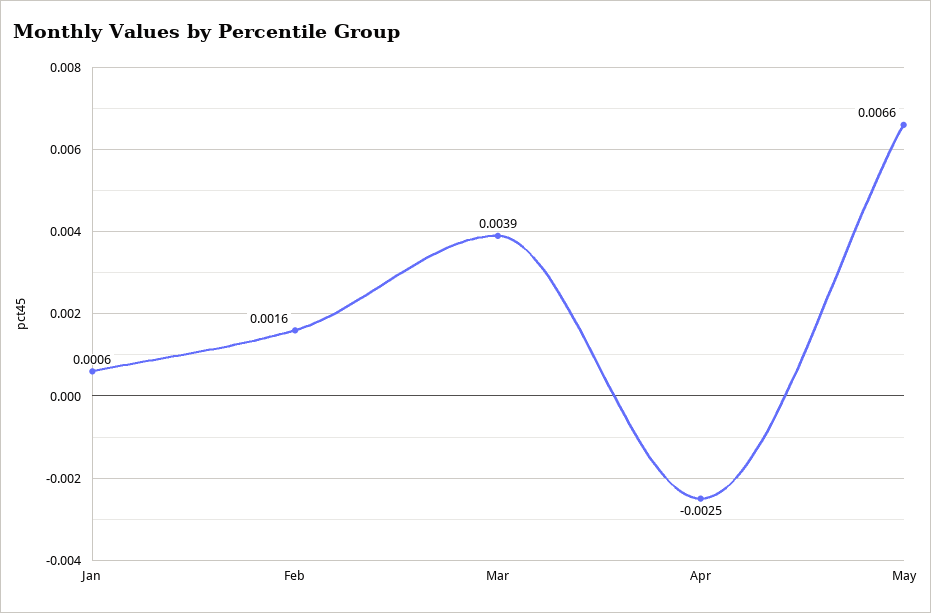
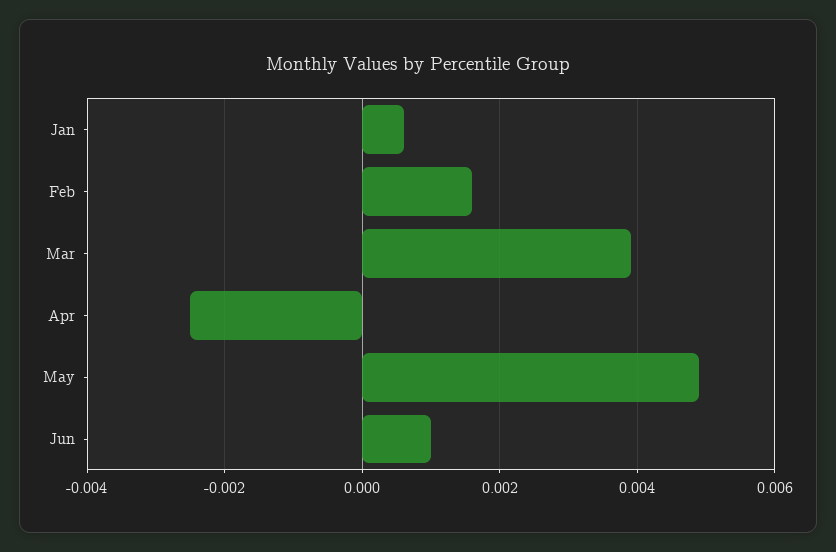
May: 0.0066 -> 0.005
Jun: none -> 0.001

